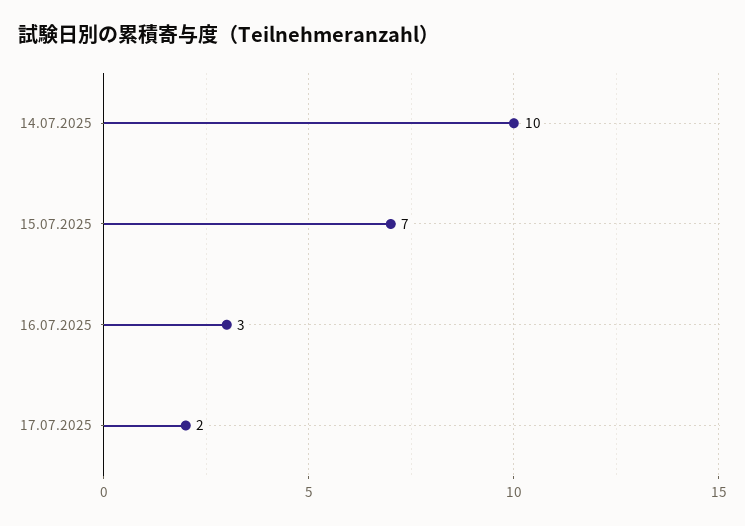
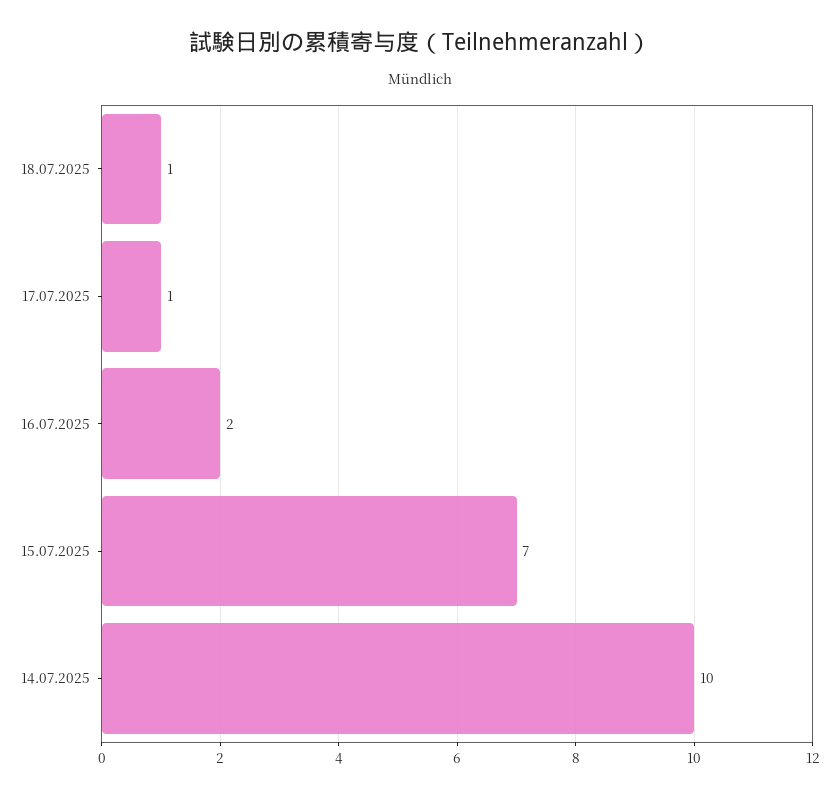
16.07.2025: 3 -> 2
17.07.2025: 2 -> 1
18.07.2025: none -> 1

